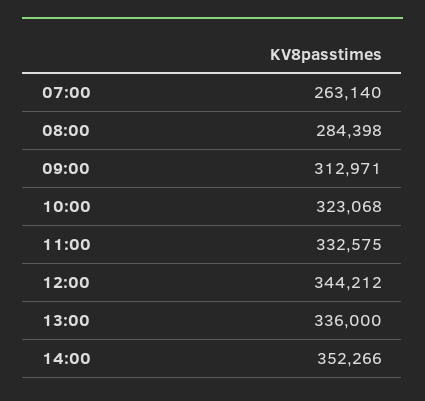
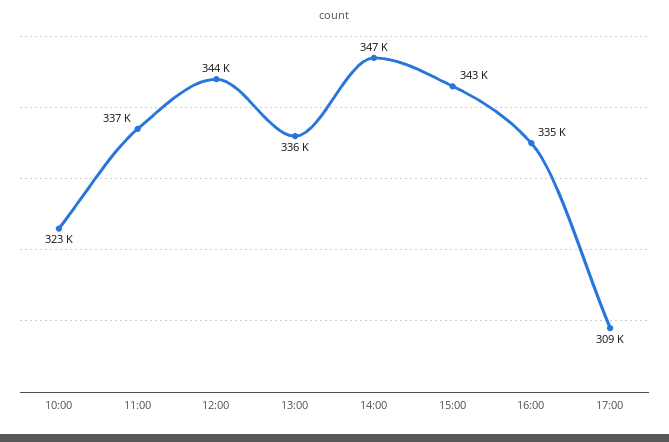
07:00: 263140 -> none
08:00: 284398 -> none
09:00: 312971 -> none
11:00: 332575 -> 337000
14:00: 352266 -> 347000
15:00: none -> 343000
16:00: none -> 335000
17:00: none -> 309000

